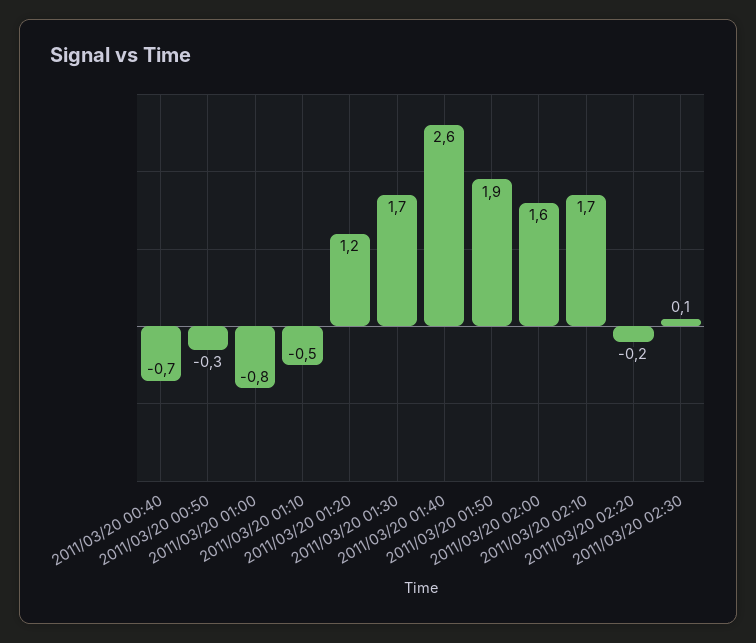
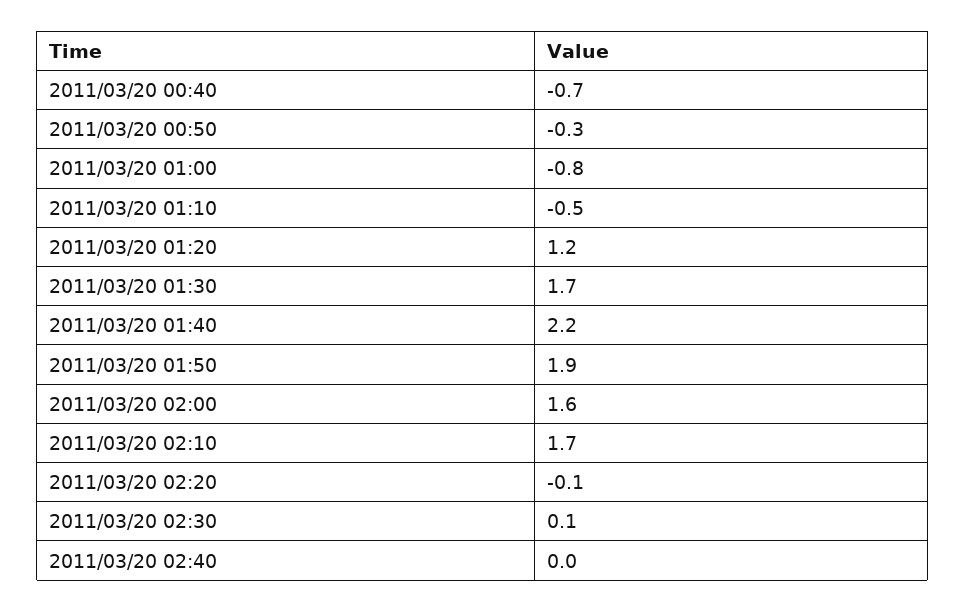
2011/03/20 01:40: 2.6 -> 2.2
2011/03/20 02:20: -0.2 -> -0.1
2011/03/20 02:40: none -> 0

